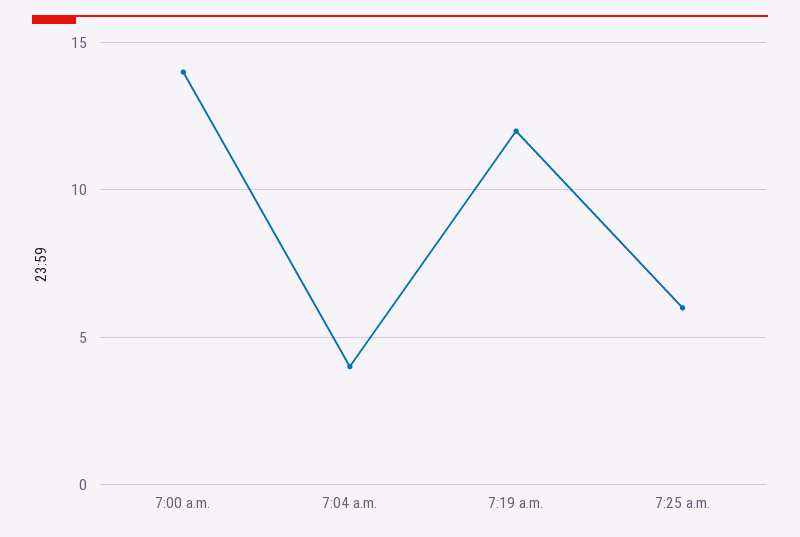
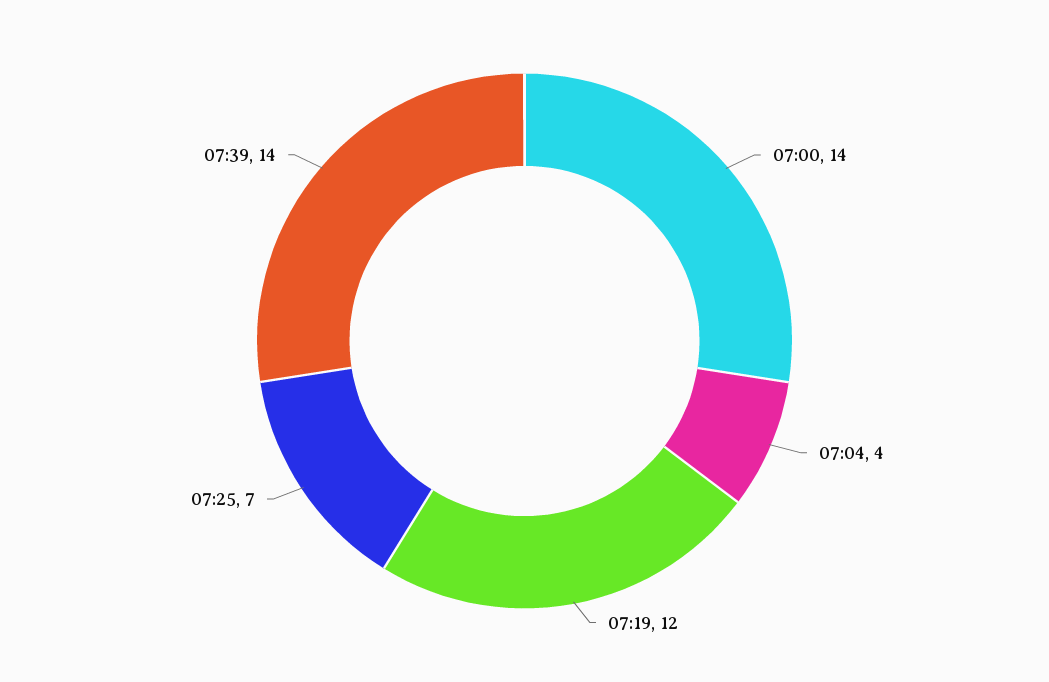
7:25 a.m.: 6 -> 7
07:39: none -> 14

